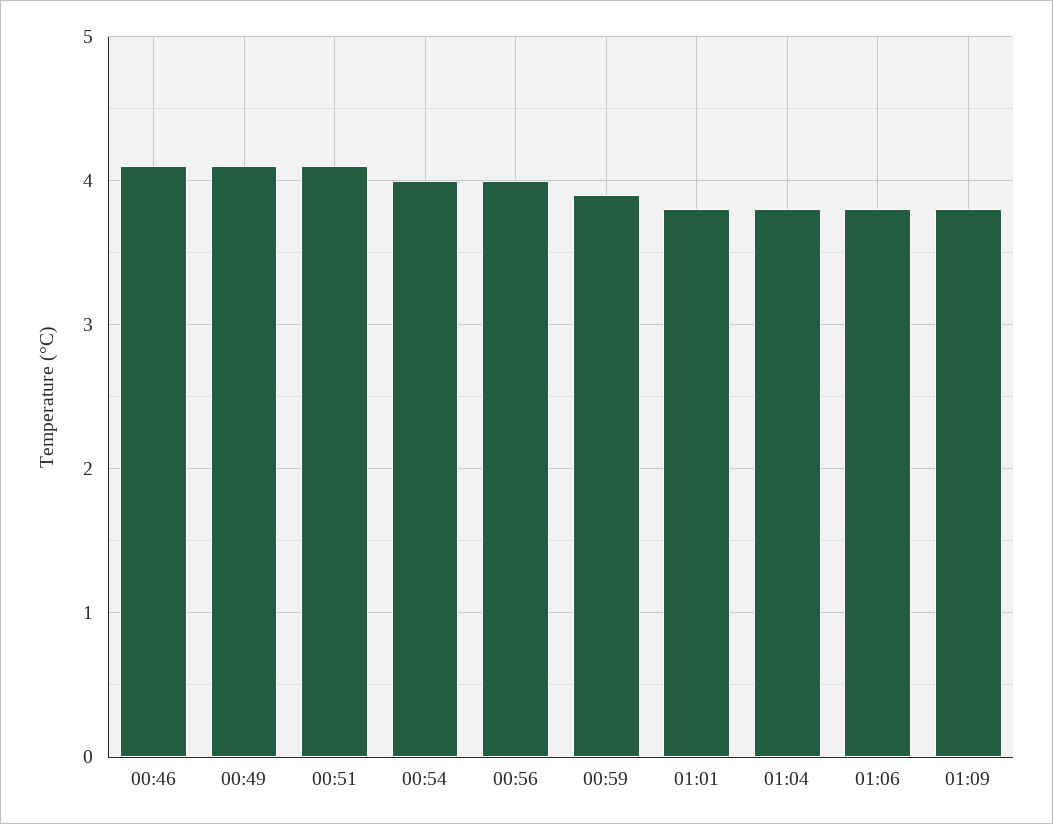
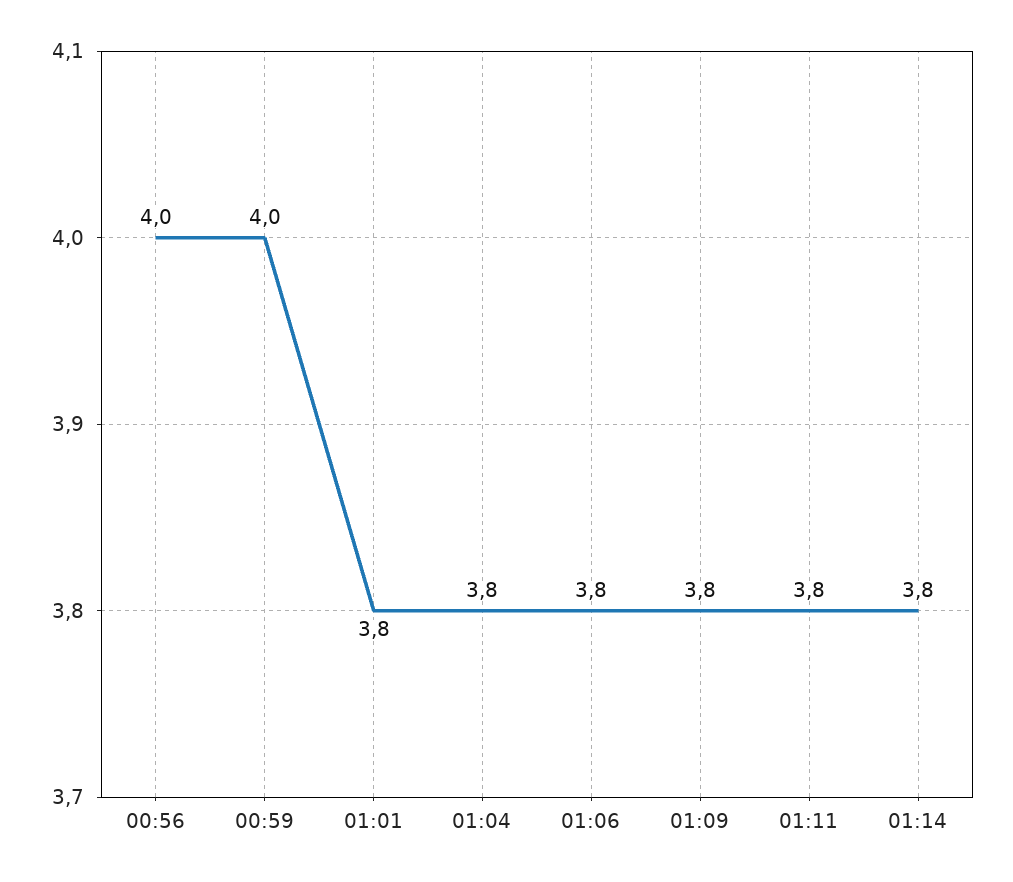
00:46: 4.1 -> none
00:49: 4.1 -> none
00:51: 4.1 -> none
00:54: 4 -> none
00:59: 3.9 -> 4
01:11: none -> 3.8
01:14: none -> 3.8

